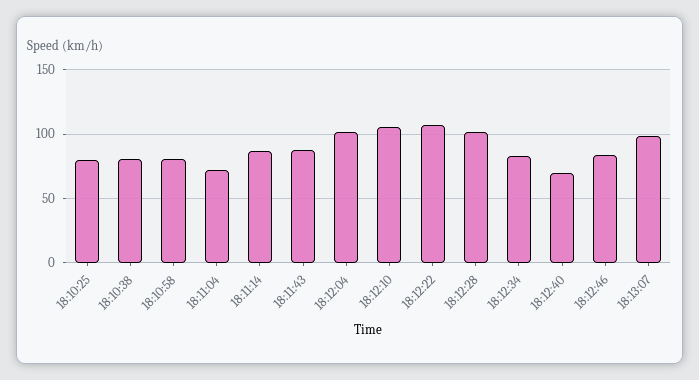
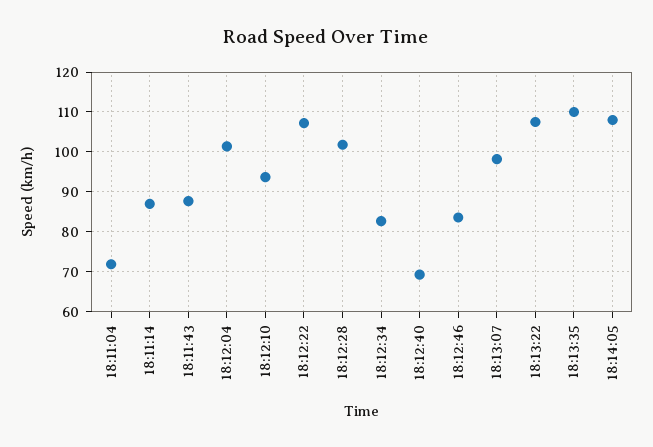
18:10:25: 80 -> none
18:10:38: 80 -> none
18:10:58: 80 -> none
18:12:10: 105 -> 94
18:13:22: none -> 108
18:13:35: none -> 110
18:14:05: none -> 108

